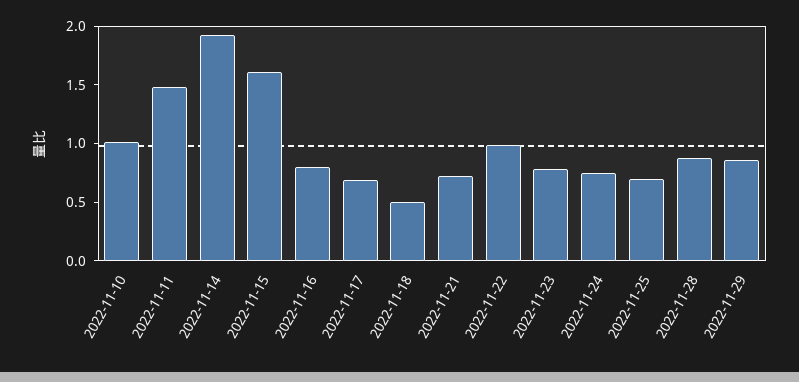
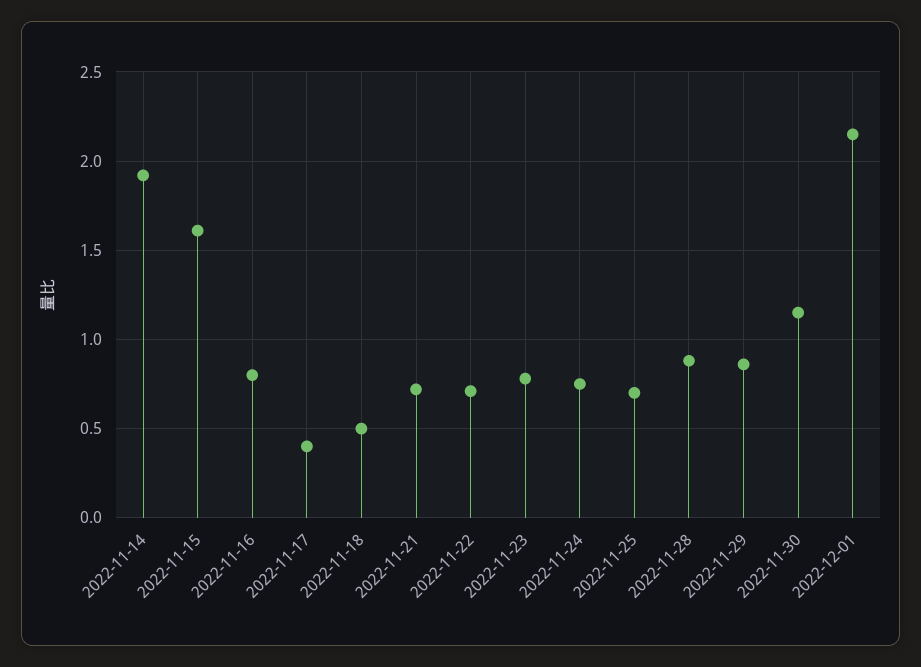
2022-11-10: 1 -> none
2022-11-11: 1.5 -> none
2022-11-17: 0.7 -> 0.4
2022-11-22: 1 -> 0.7
2022-11-30: none -> 1.15
2022-12-01: none -> 2.15

